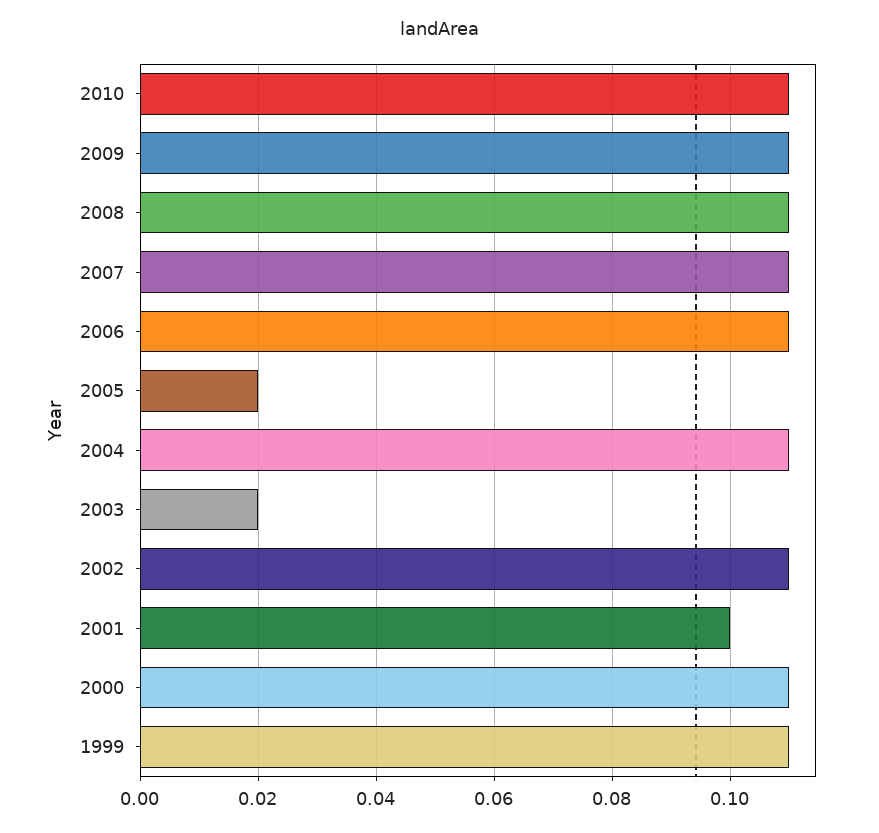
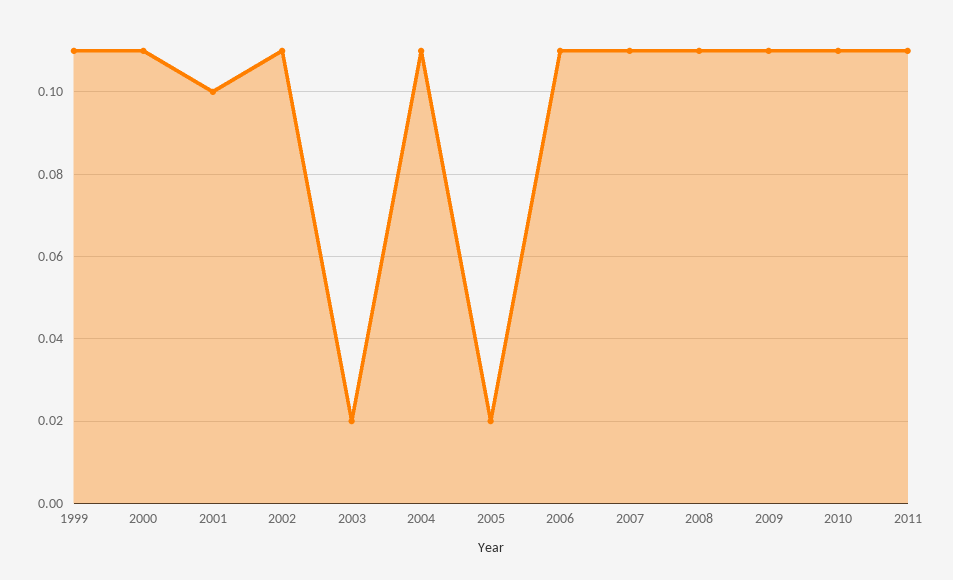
2011: none -> 0.11

